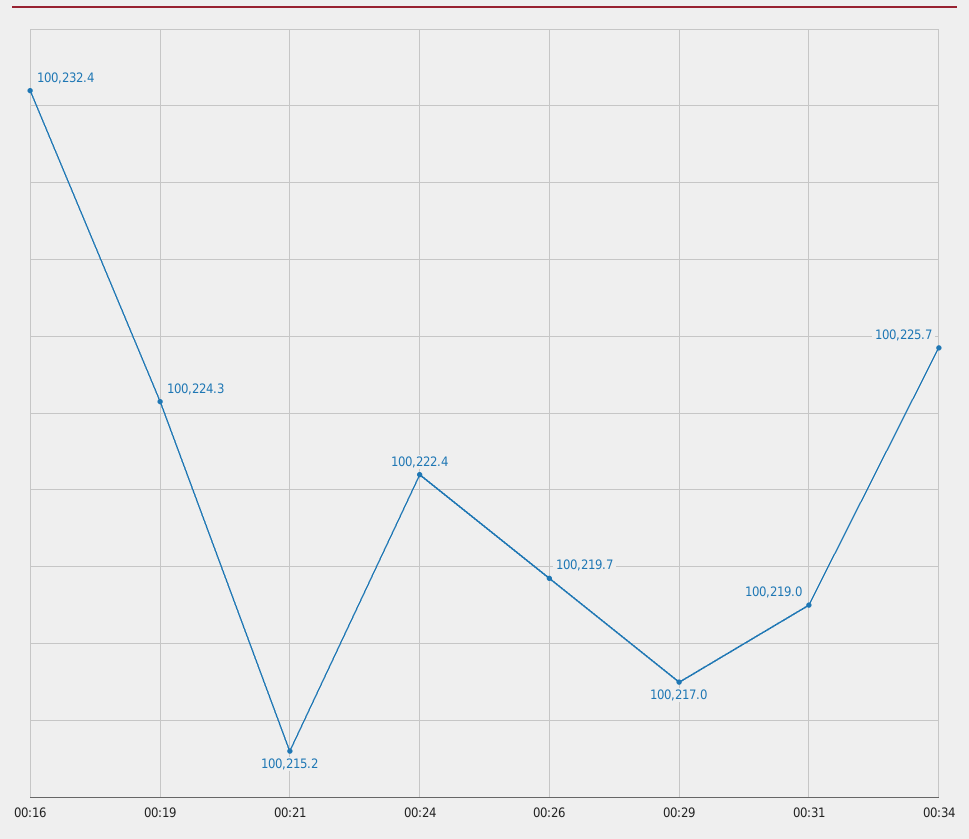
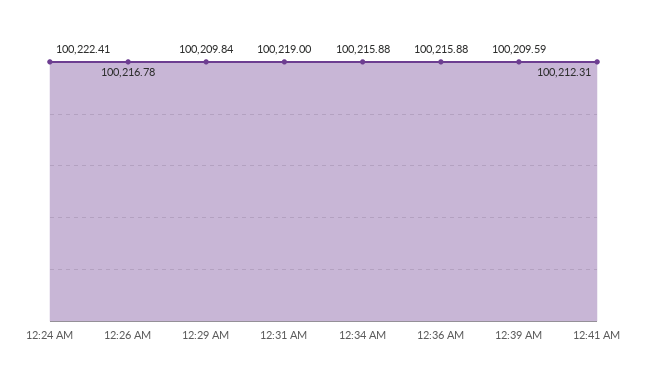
00:16: 100232.4 -> none
00:19: 100224.3 -> none
00:21: 100215.2 -> none
00:26: 100219.7 -> 100216.78
00:29: 100217 -> 100209.84
00:34: 100225.7 -> 100215.88
12:36 AM: none -> 100215.88
12:39 AM: none -> 100209.59
12:41 AM: none -> 100212.31

